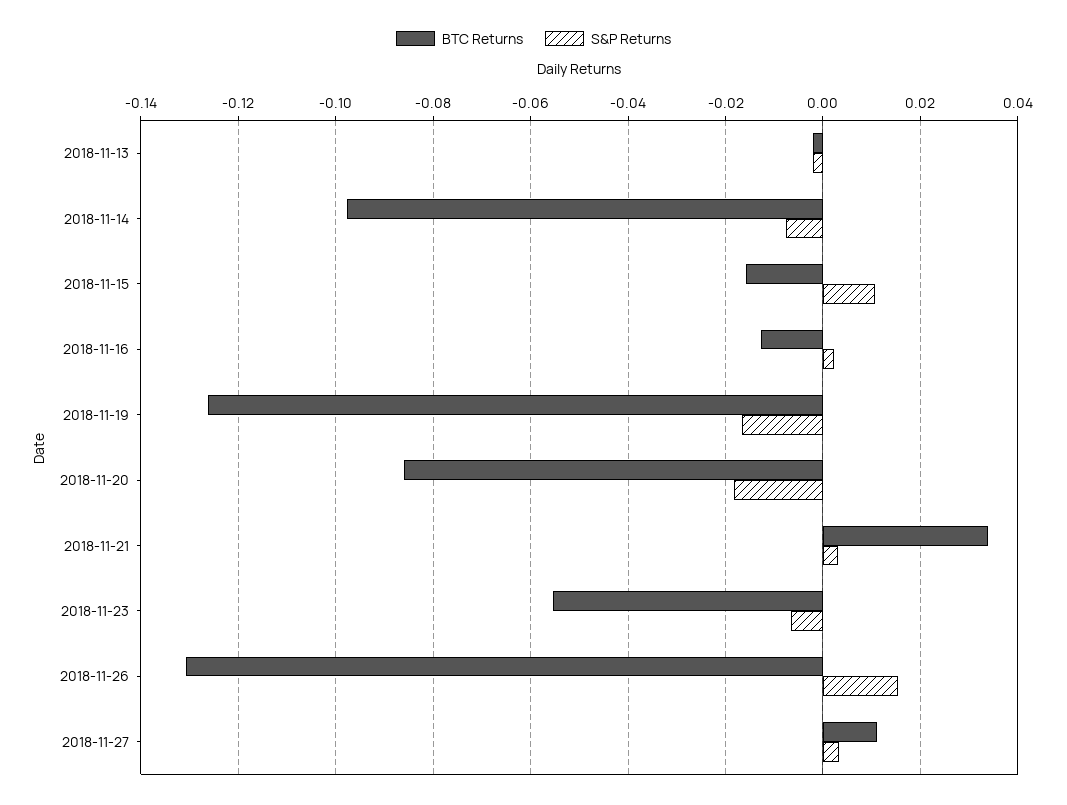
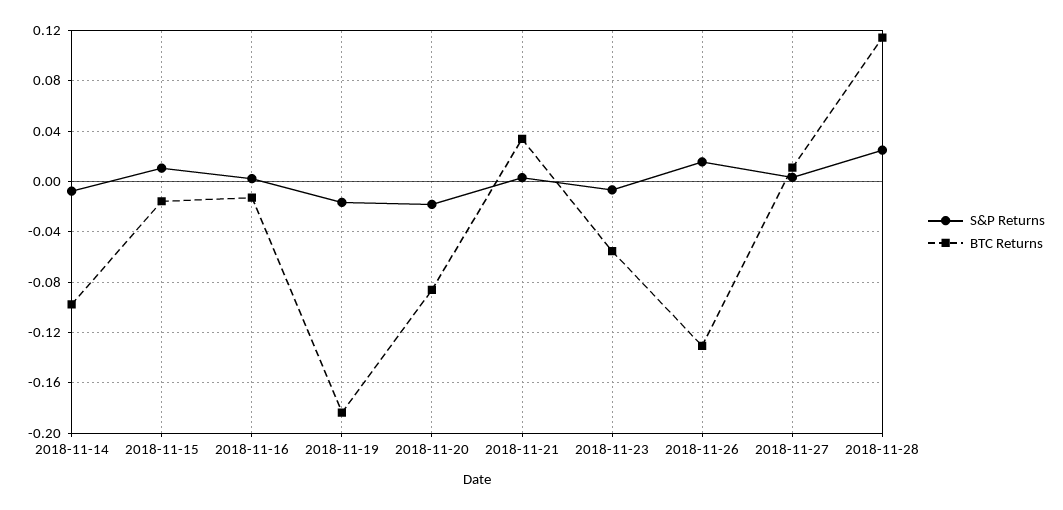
BTC Returns, 2018-11-13: -0.002 -> none
S&P Returns, 2018-11-13: -0.002 -> none
BTC Returns, 2018-11-19: -0.126 -> -0.185
S&P Returns, 2018-11-28: none -> 0.025
BTC Returns, 2018-11-28: none -> 0.115

